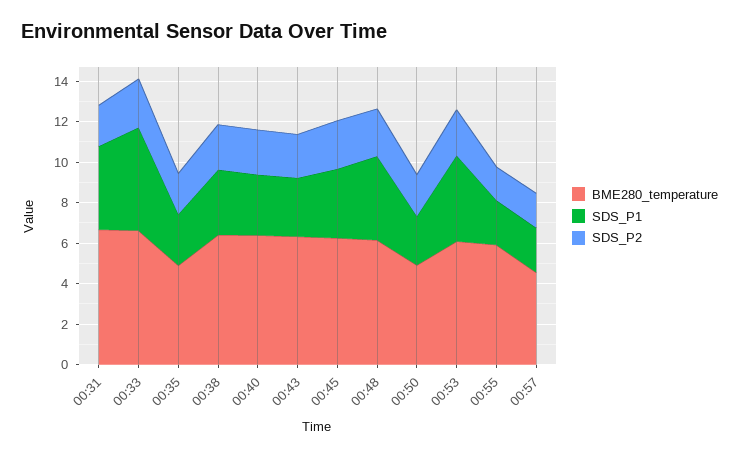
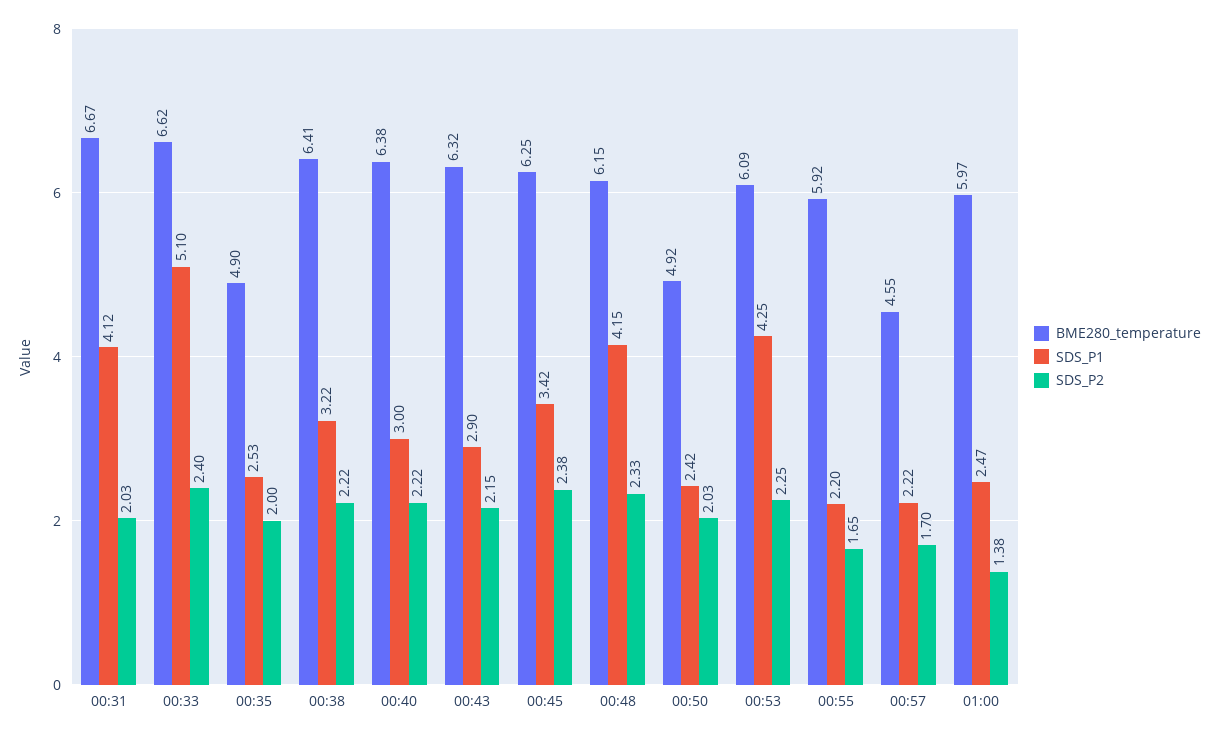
BME280_temperature, 01:00: none -> 5.97
SDS_P1, 01:00: none -> 2.47
SDS_P2, 01:00: none -> 1.38

